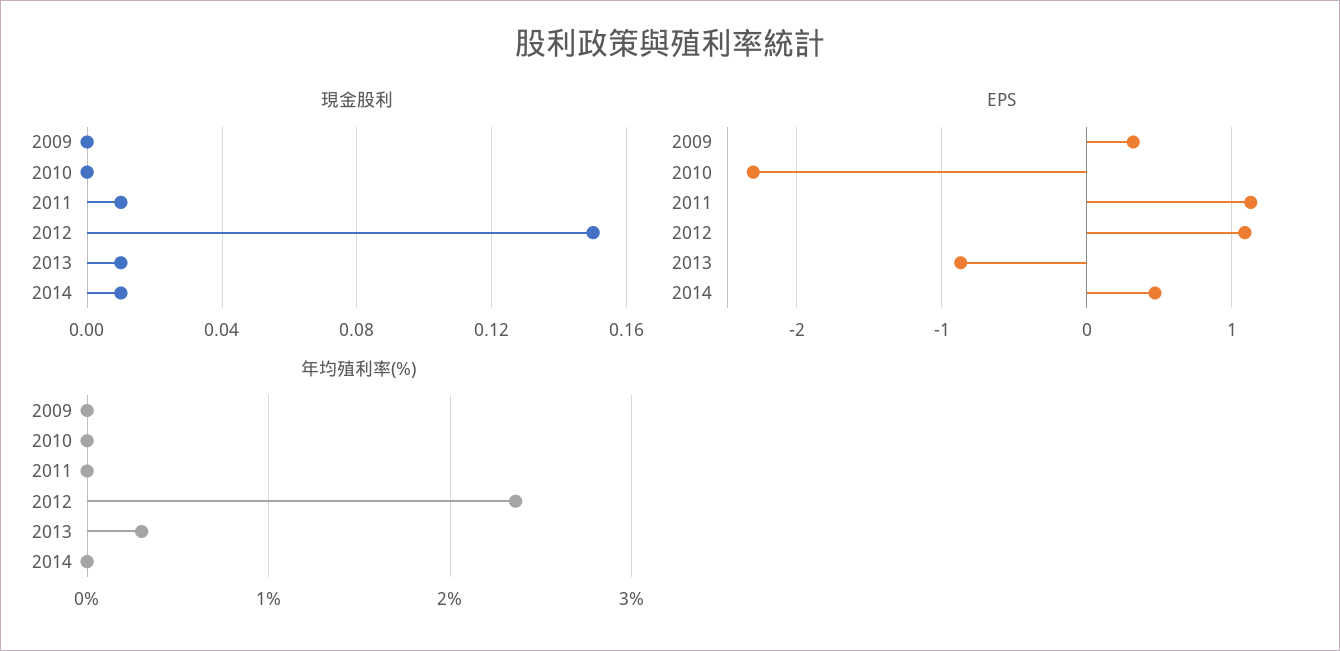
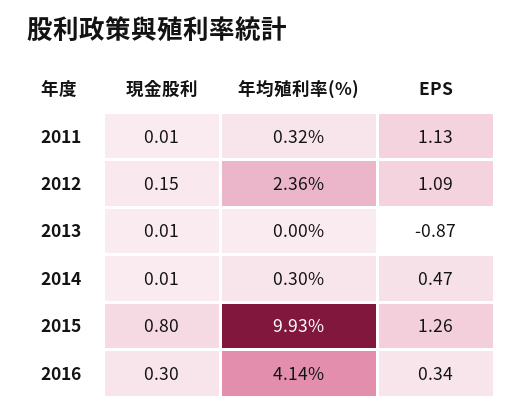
現金股利, 2009: 0 -> none
現金股利, 2010: 0 -> none
EPS, 2009: 0.3 -> none
EPS, 2010: -2.3 -> none
年均殖利率(%), 2009: 0 -> none
年均殖利率(%), 2010: 0 -> none
年均殖利率(%), 2011: 0 -> 0.32
年均殖利率(%), 2013: 0.3 -> 0
年均殖利率(%), 2014: 0 -> 0.3
現金股利, 2015: none -> 0.8
年均殖利率(%), 2015: none -> 9.93
EPS, 2015: none -> 1.26
現金股利, 2016: none -> 0.3
年均殖利率(%), 2016: none -> 4.14
EPS, 2016: none -> 0.34

